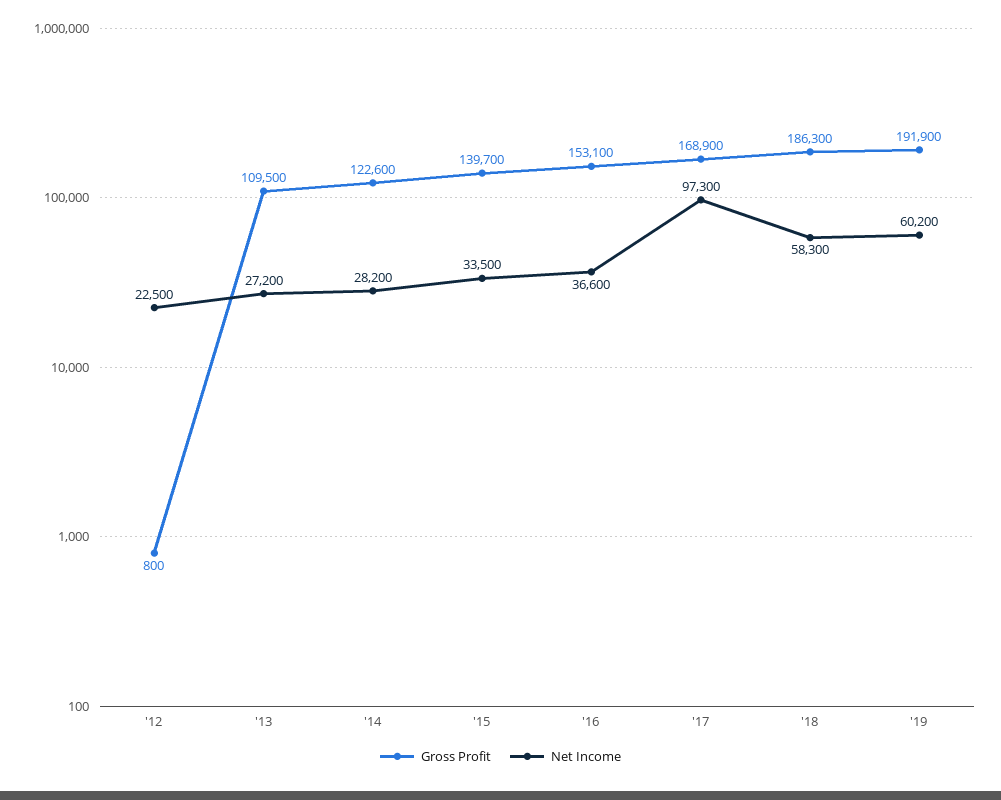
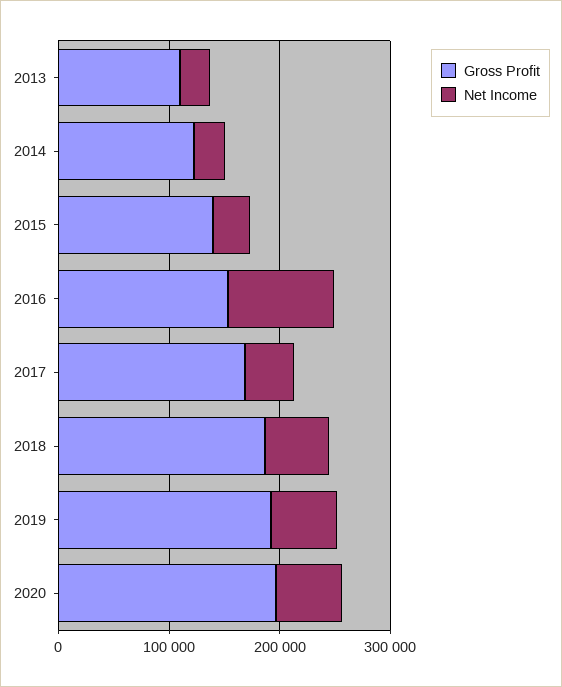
Gross Profit, '12: 800 -> none
Net Income, '12: 22500 -> none
Net Income, '16: 36600 -> 100000
Net Income, '17: 97300 -> 40000
Gross Profit, 2020: none -> 200000
Net Income, 2020: none -> 60000

